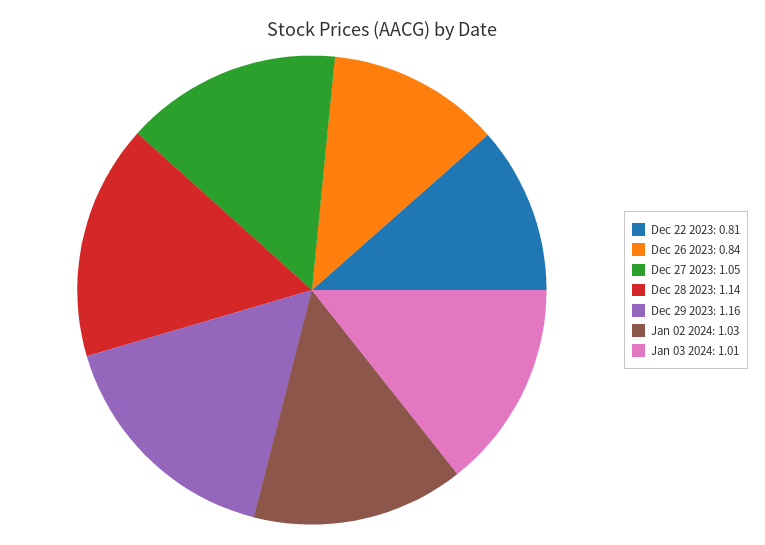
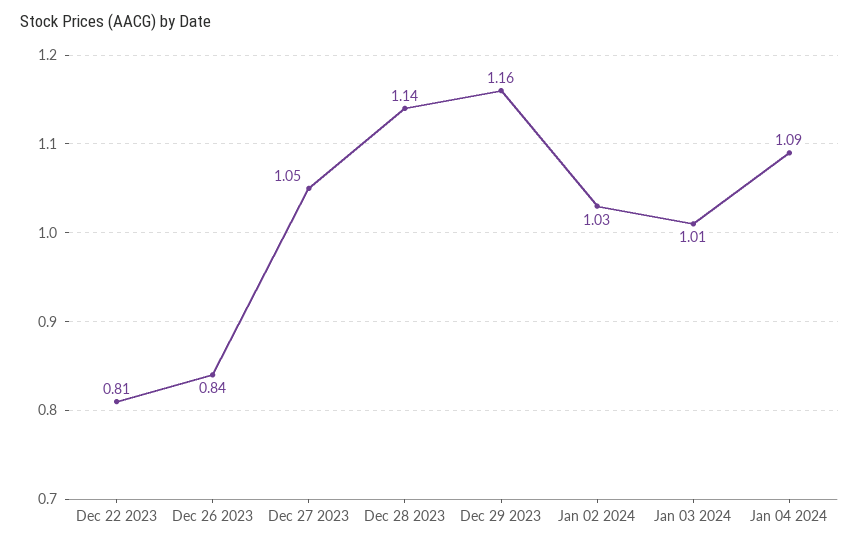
Jan 04 2024: none -> 1.09

